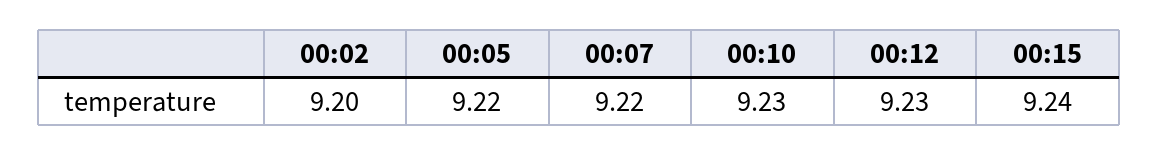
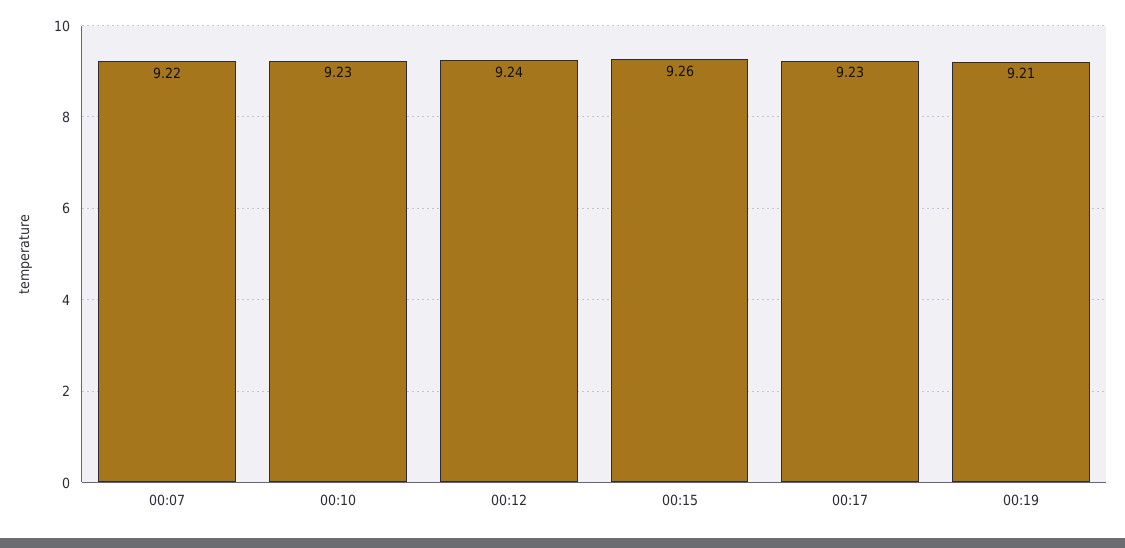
00:02: 9.2 -> none
00:05: 9.22 -> none
00:12: 9.23 -> 9.24
00:15: 9.24 -> 9.26
00:17: none -> 9.23
00:19: none -> 9.21

